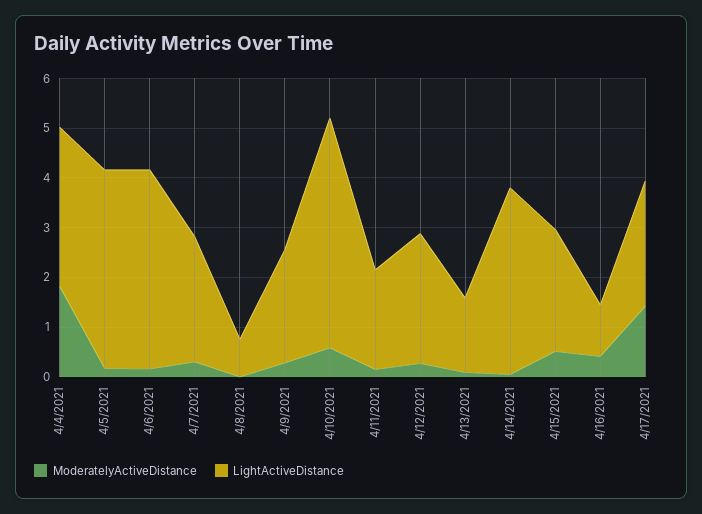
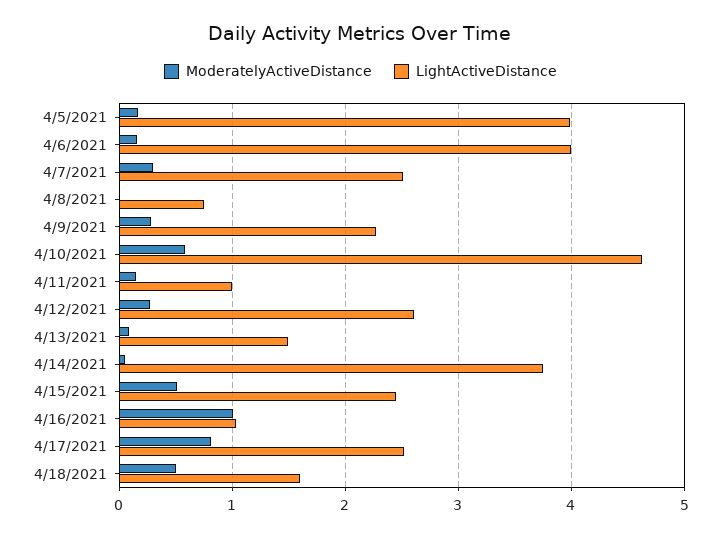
ModeratelyActiveDistance, 4/4/2021: 1.8 -> none
LightActiveDistance, 4/4/2021: 3.2 -> none
LightActiveDistance, 4/11/2021: 2 -> 1
ModeratelyActiveDistance, 4/16/2021: 0.4 -> 1
ModeratelyActiveDistance, 4/17/2021: 1.4 -> 0.8
ModeratelyActiveDistance, 4/18/2021: none -> 0.5
LightActiveDistance, 4/18/2021: none -> 1.6

